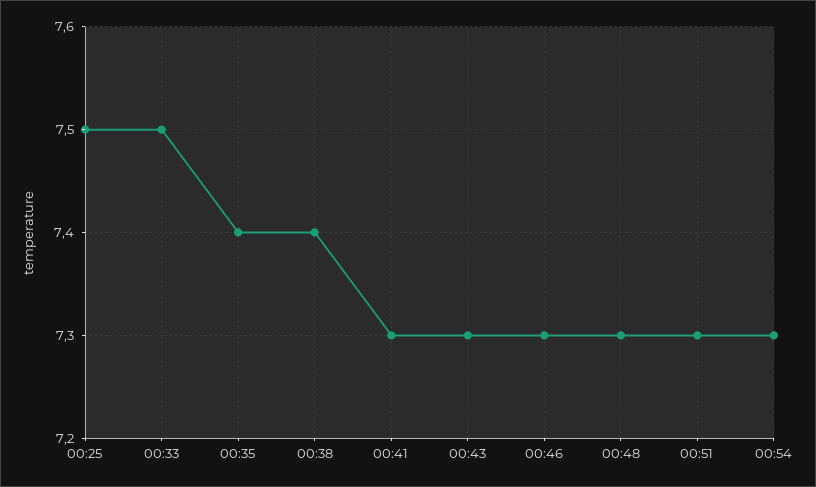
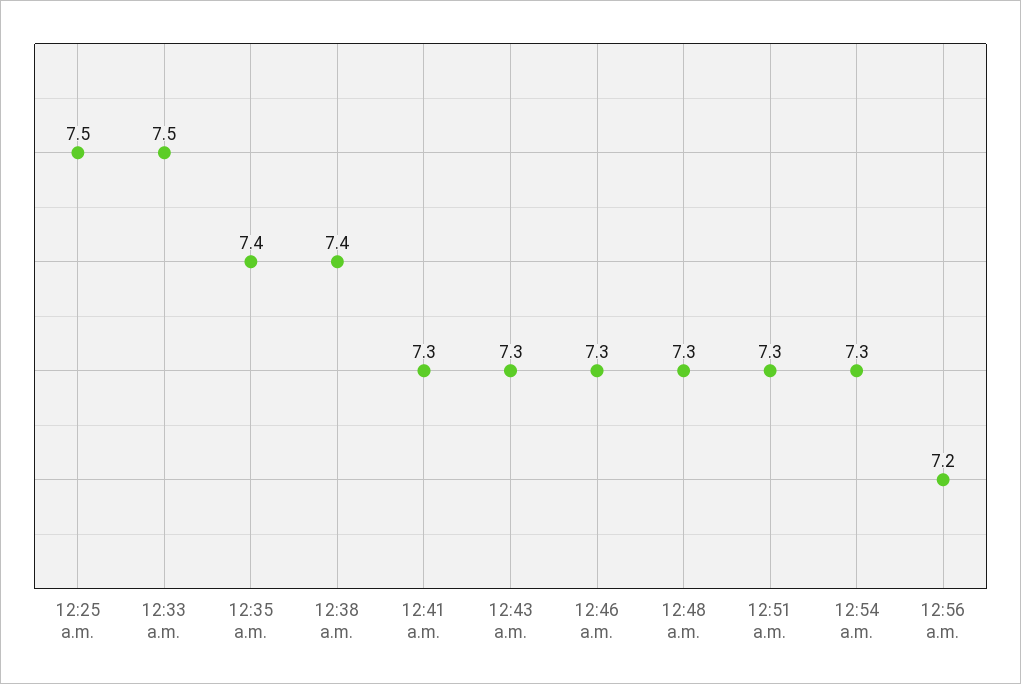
12:56 a.m.: none -> 7.2

